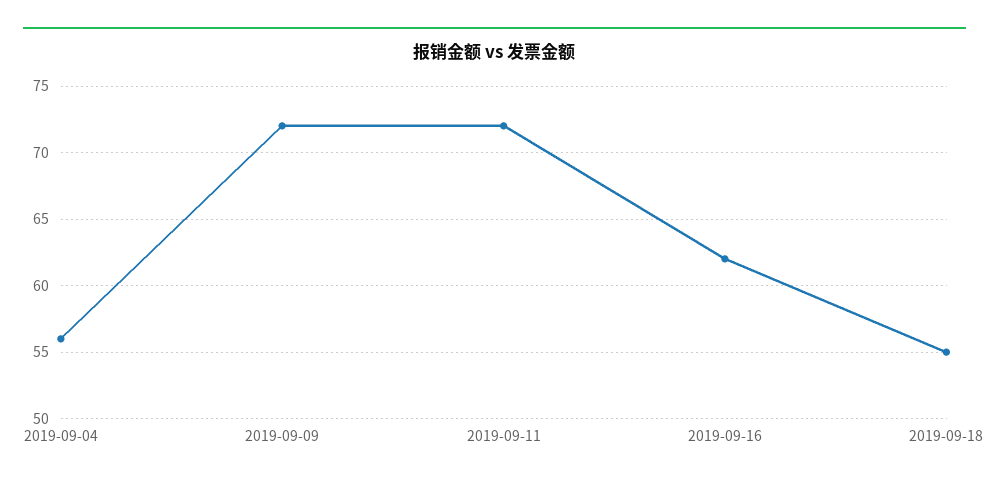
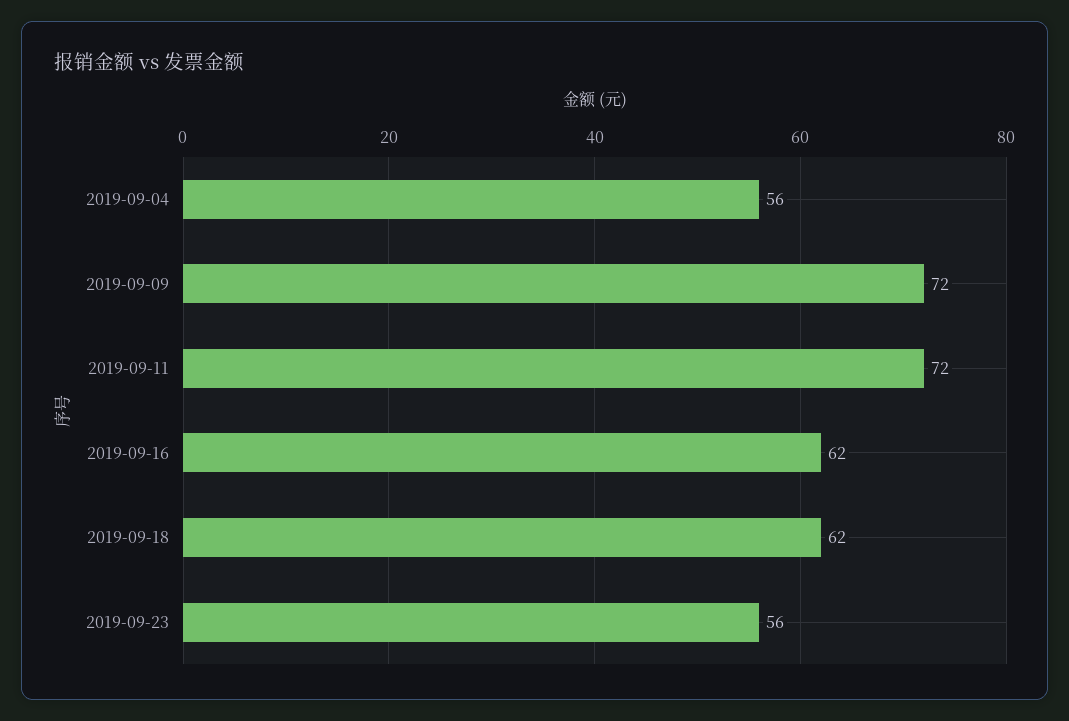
2019-09-18: 55 -> 62
2019-09-23: none -> 56

